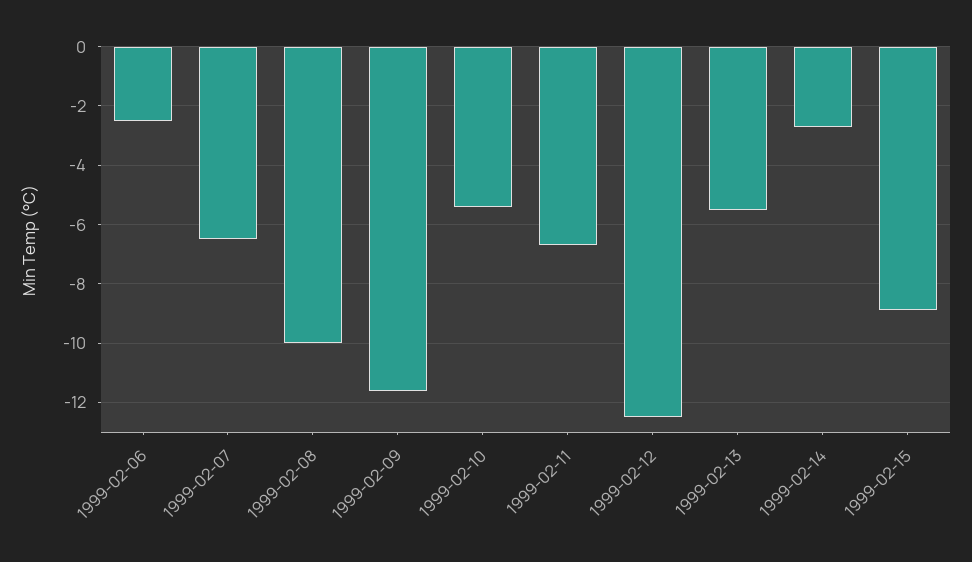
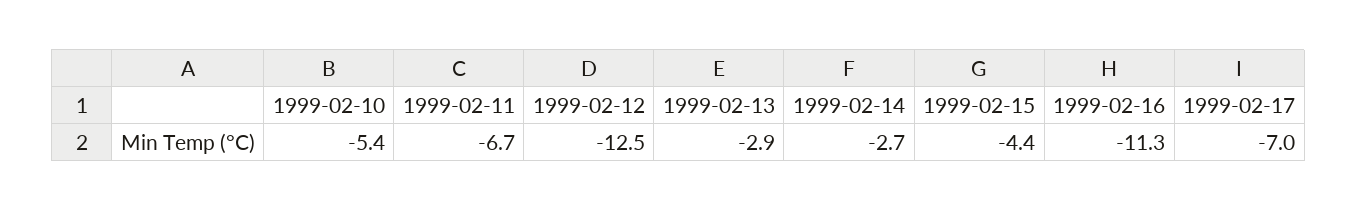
1999-02-06: -2.5 -> none
1999-02-07: -6.5 -> none
1999-02-08: -10 -> none
1999-02-09: -11.5 -> none
1999-02-13: -5.5 -> -2.9
1999-02-15: -9 -> -4.4
1999-02-16: none -> -11.3
1999-02-17: none -> -7

